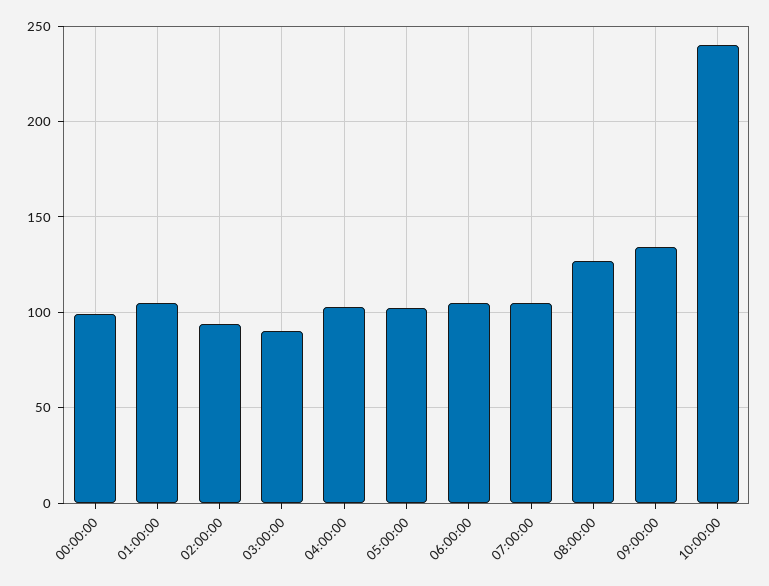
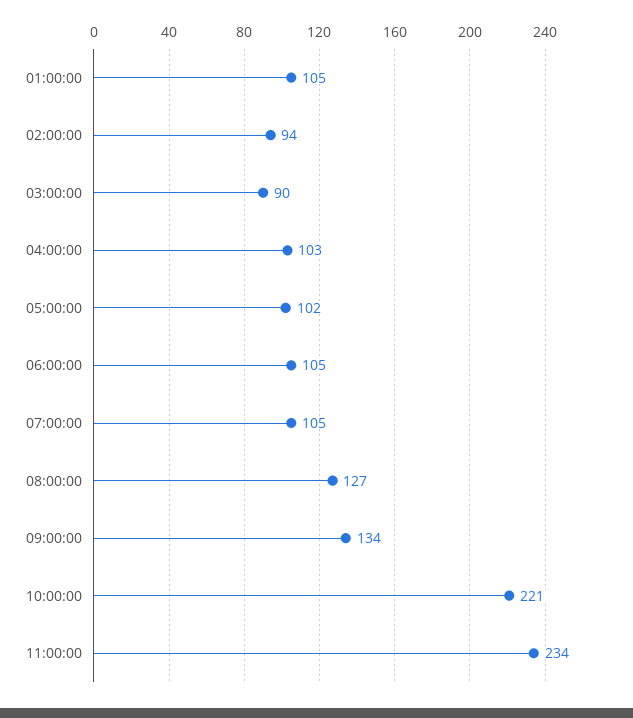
00:00:00: 100 -> none
10:00:00: 240 -> 221
11:00:00: none -> 234

